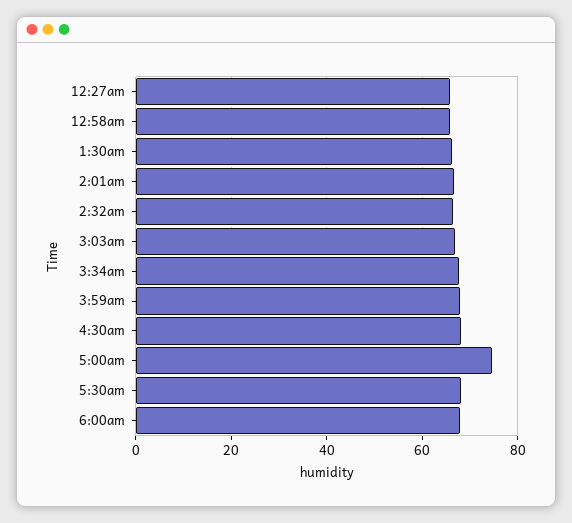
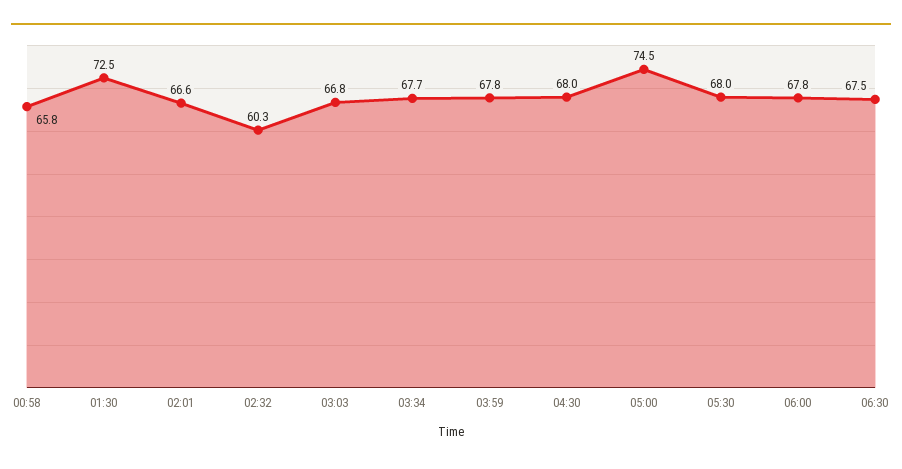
12:27am: 66 -> none
1:30am: 66 -> 72.5
2:32am: 66 -> 60.3
06:30: none -> 67.5

